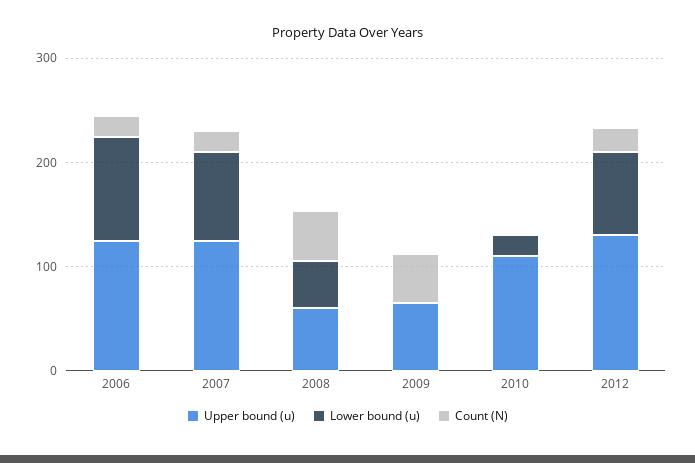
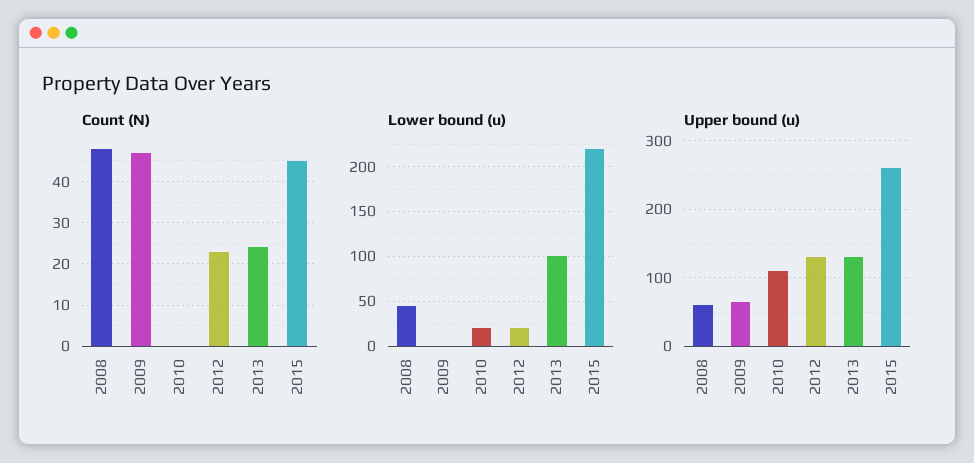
Upper bound (u), 2006: 120 -> none
Lower bound (u), 2006: 100 -> none
Count (N), 2006: 20 -> none
Upper bound (u), 2007: 120 -> none
Lower bound (u), 2007: 80 -> none
Count (N), 2007: 20 -> none
Lower bound (u), 2012: 80 -> 20
Count (N), 2013: none -> 25
Count (N), 2015: none -> 45
Lower bound (u), 2013: none -> 100
Lower bound (u), 2015: none -> 220
Upper bound (u), 2013: none -> 130
Upper bound (u), 2015: none -> 260

